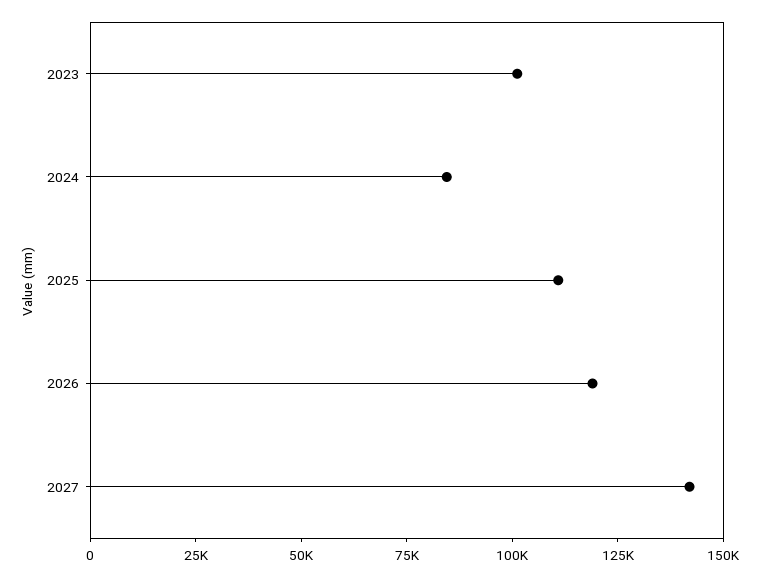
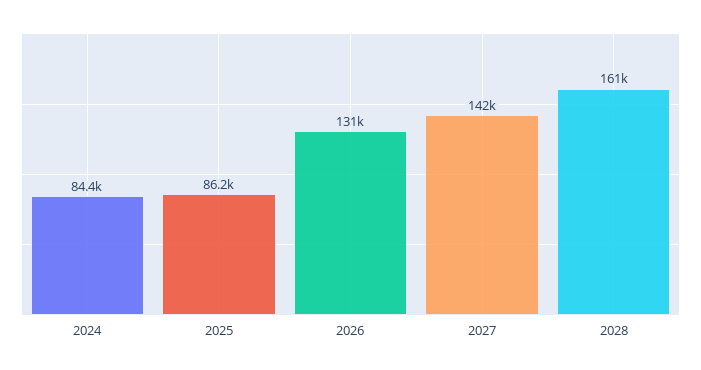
2023: 100000 -> none
2025: 110000 -> 86200
2026: 120000 -> 131000
2028: none -> 161000

